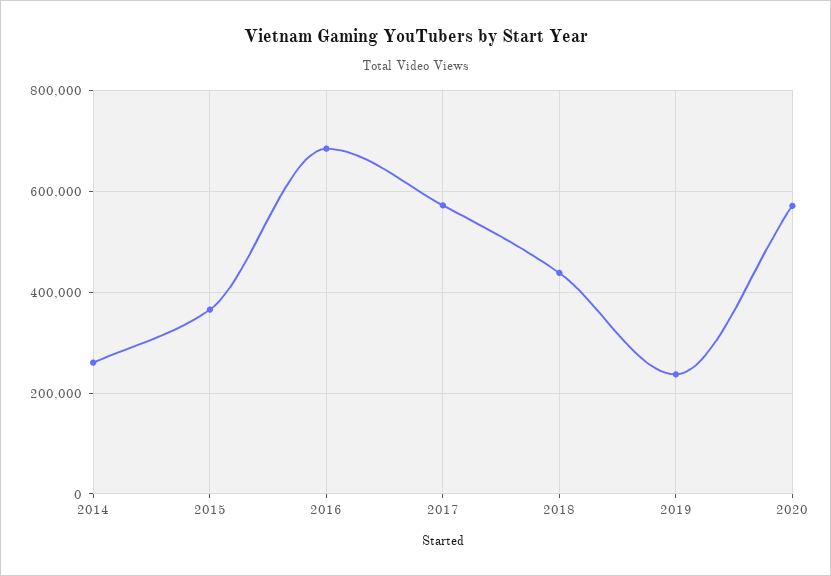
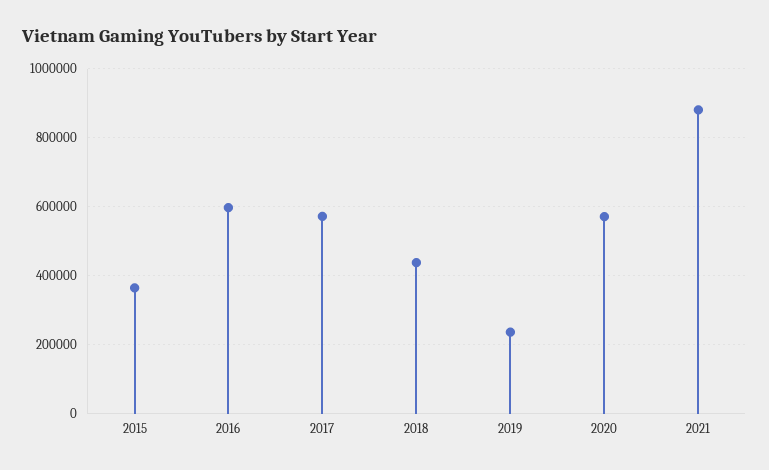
2014: 260000 -> none
2016: 680000 -> 600000
2021: none -> 880000

